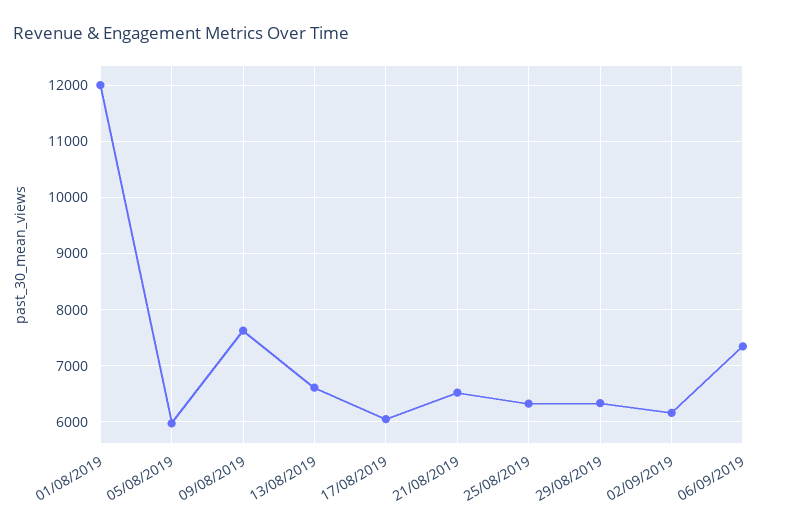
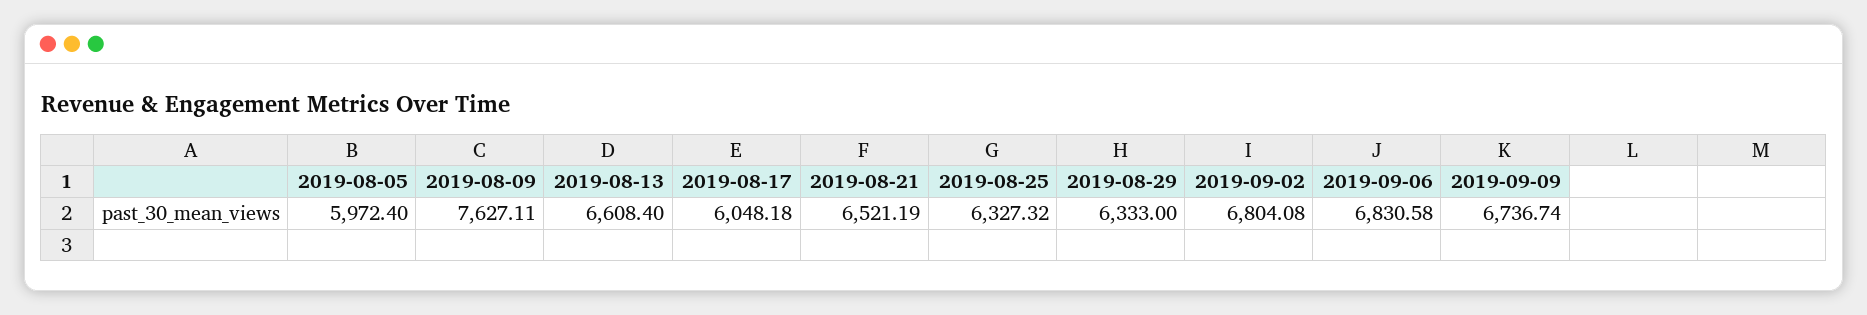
01/08/2019: 12000 -> none
02/09/2019: 6200 -> 6804.08
06/09/2019: 7400 -> 6830.58
2019-09-09: none -> 6736.74

